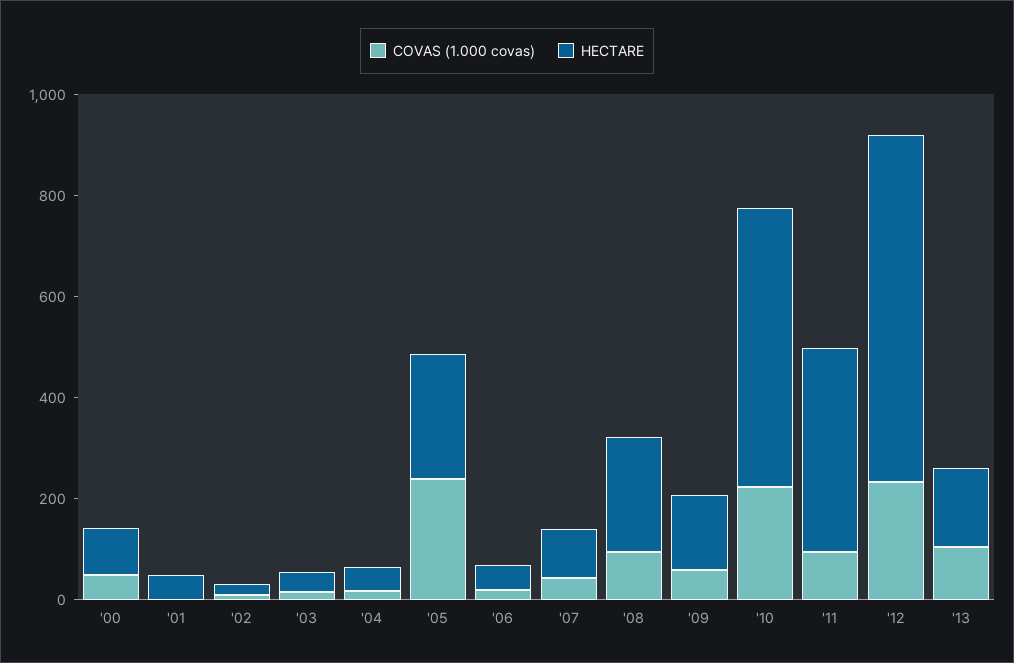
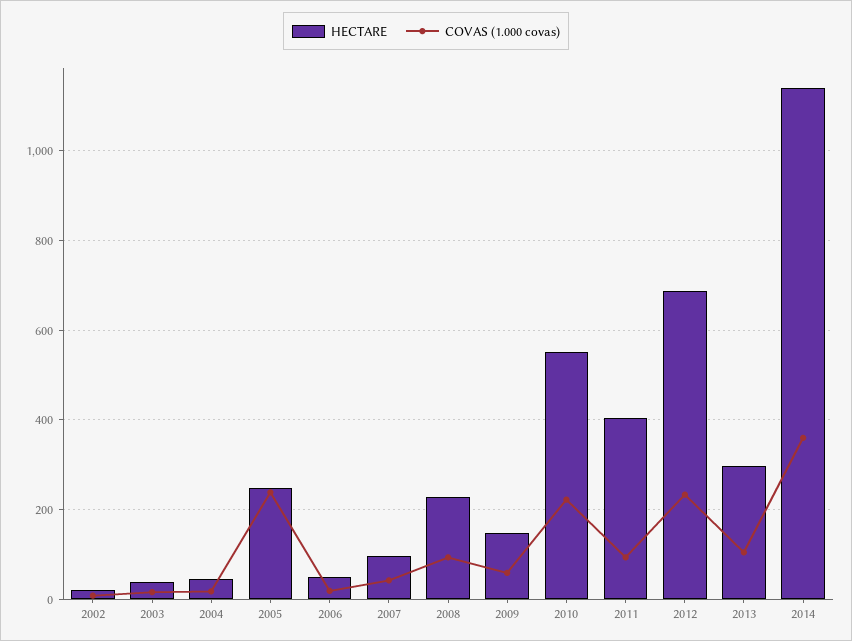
COVAS (1.000 covas), '00: 50 -> none
HECTARE, '00: 100 -> none
COVAS (1.000 covas), '01: 0 -> none
HECTARE, '01: 50 -> none
HECTARE, '13: 150 -> 300
HECTARE, 2014: none -> 1140
COVAS (1.000 covas), 2014: none -> 360

